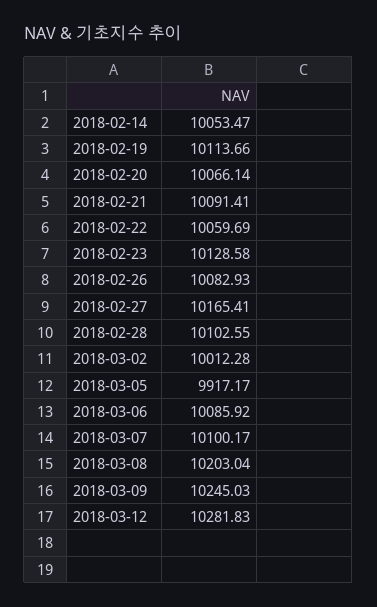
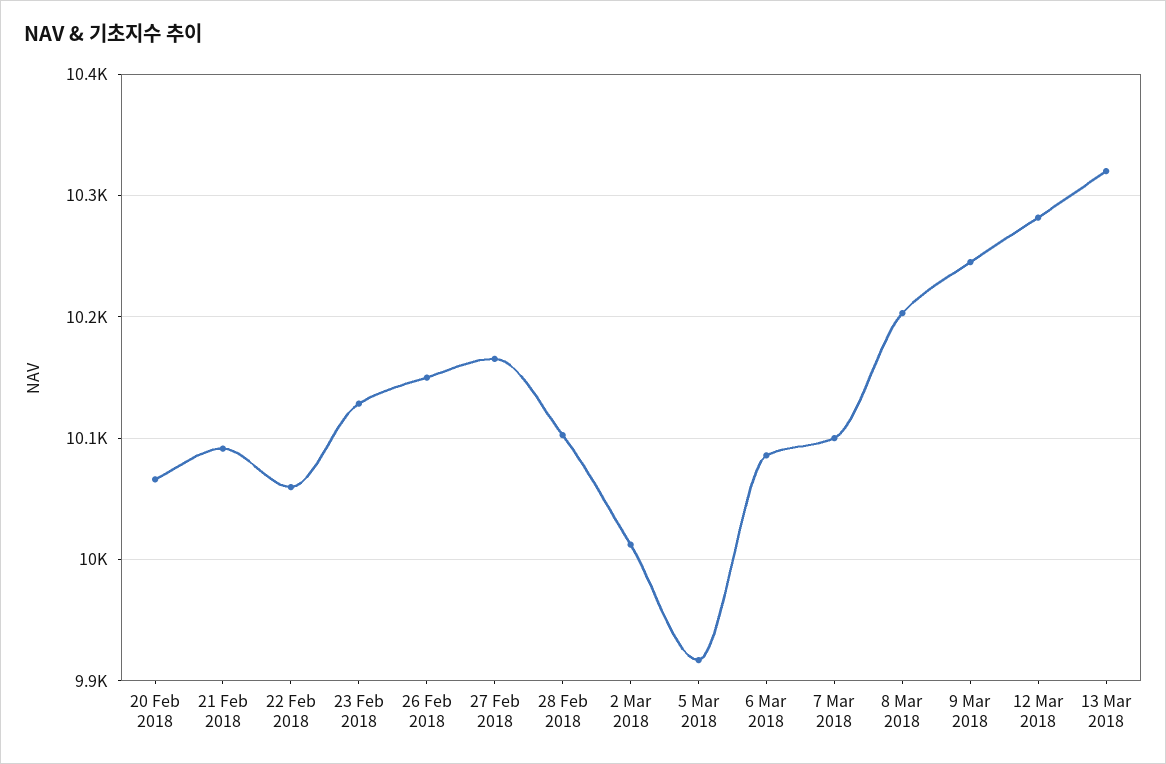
2018-02-14: 10053.47 -> none
2018-02-19: 10113.66 -> none
2018-02-26: 10082.93 -> 10150
13 Mar 2018: none -> 10320

